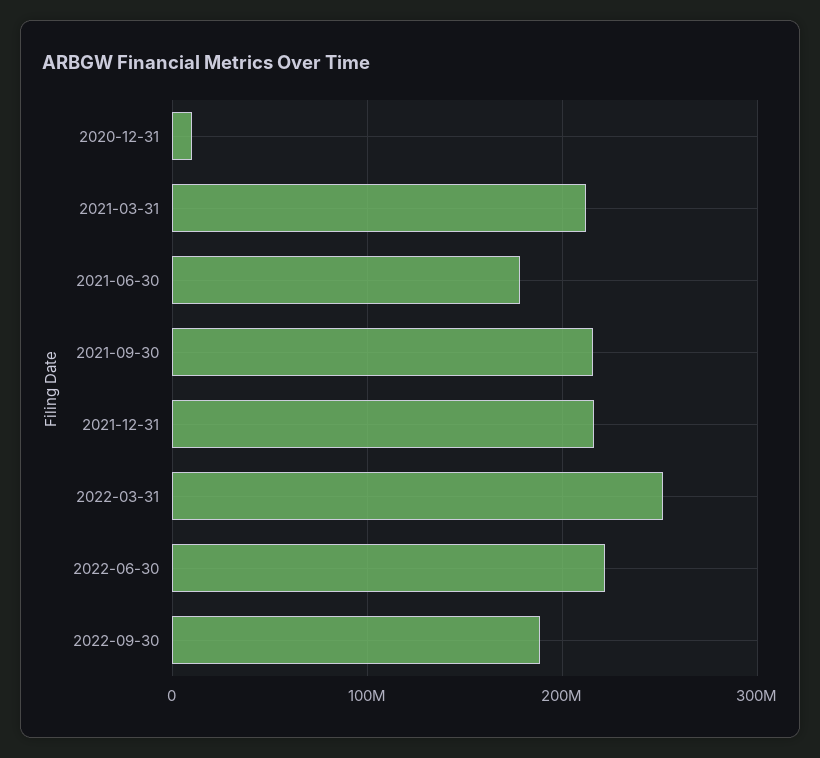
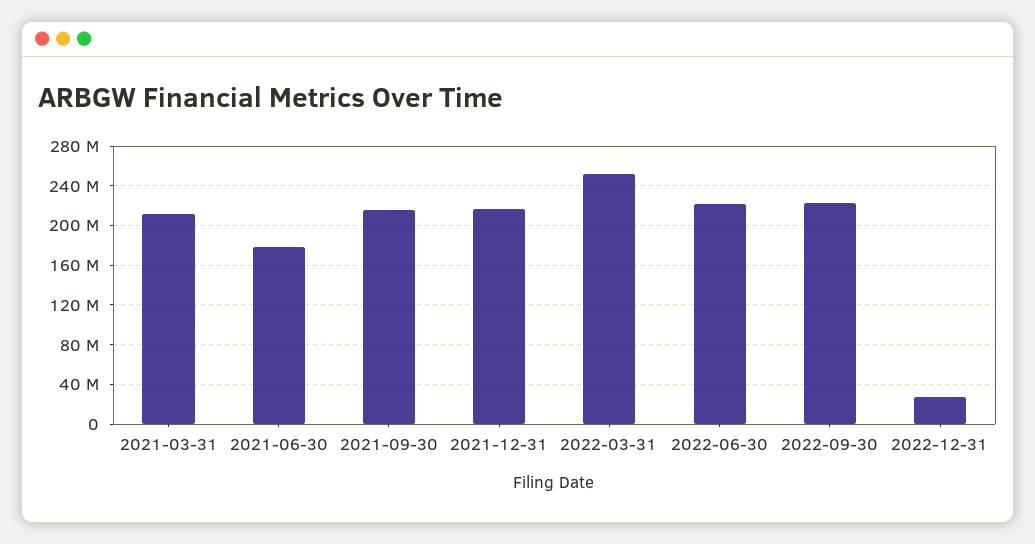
2020-12-31: 10000000 -> none
2022-09-30: 190000000 -> 220000000
2022-12-31: none -> 30000000

